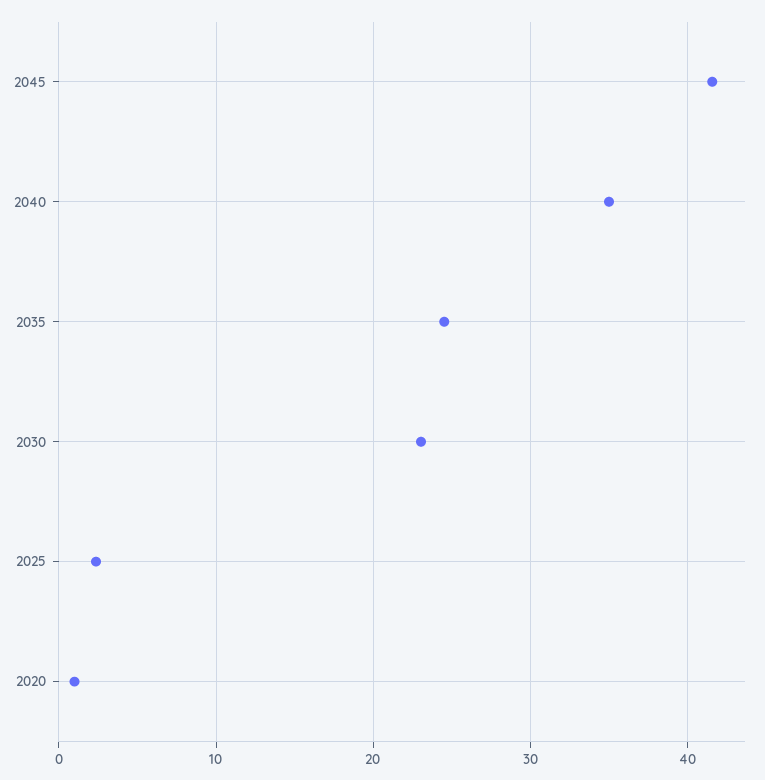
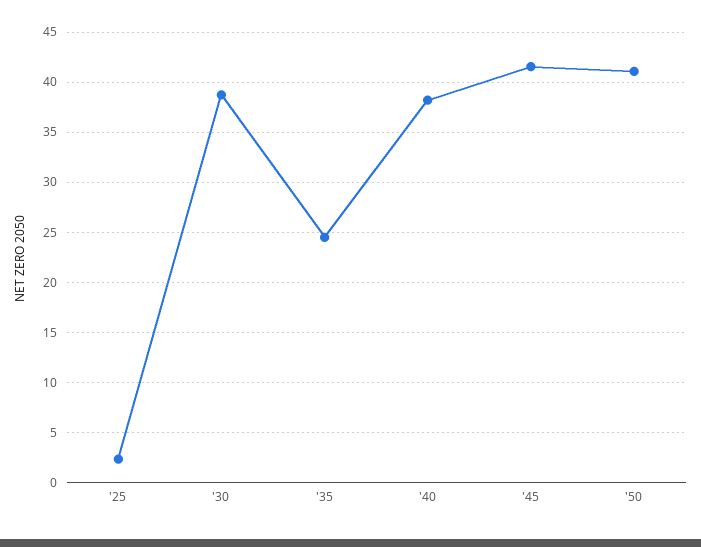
2040: 35 -> 38
2030: 23 -> 39
2020: 1 -> none
'50: none -> 41

